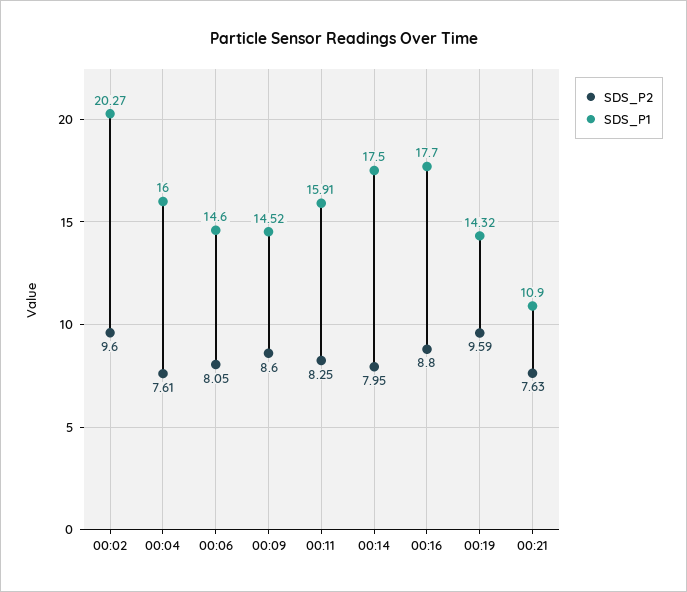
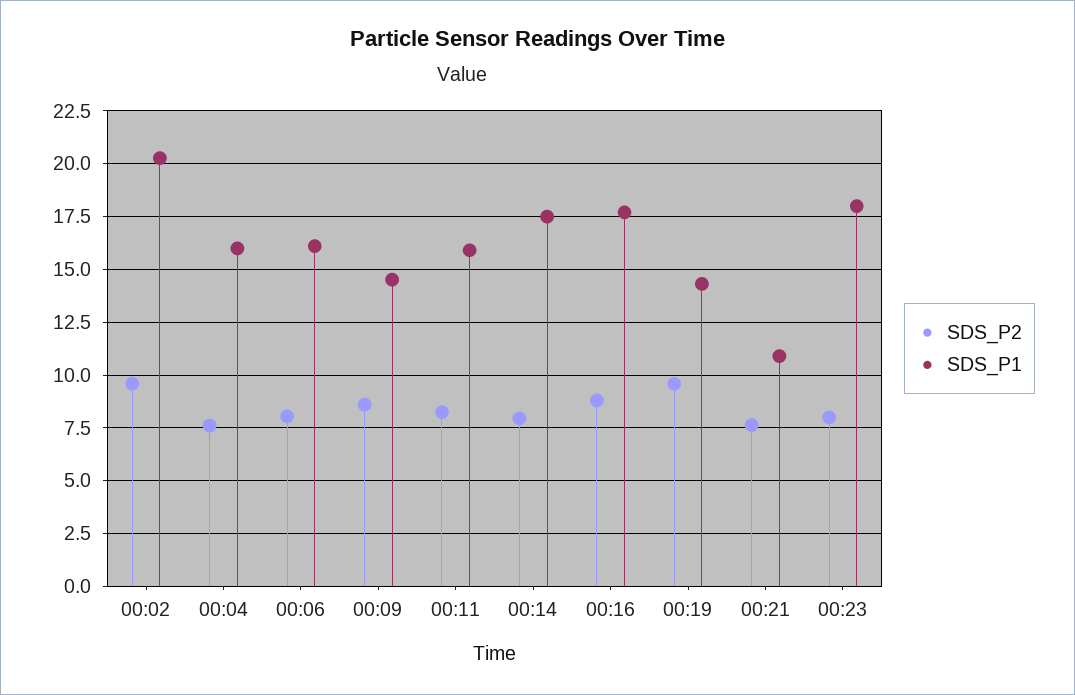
SDS_P1, 00:06: 14.6 -> 16
SDS_P2, 00:23: none -> 8
SDS_P1, 00:23: none -> 18

